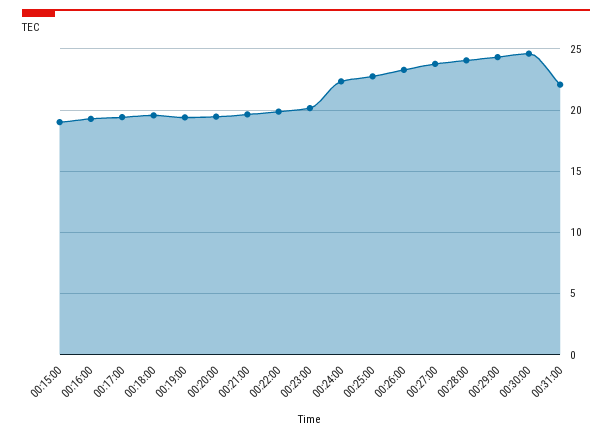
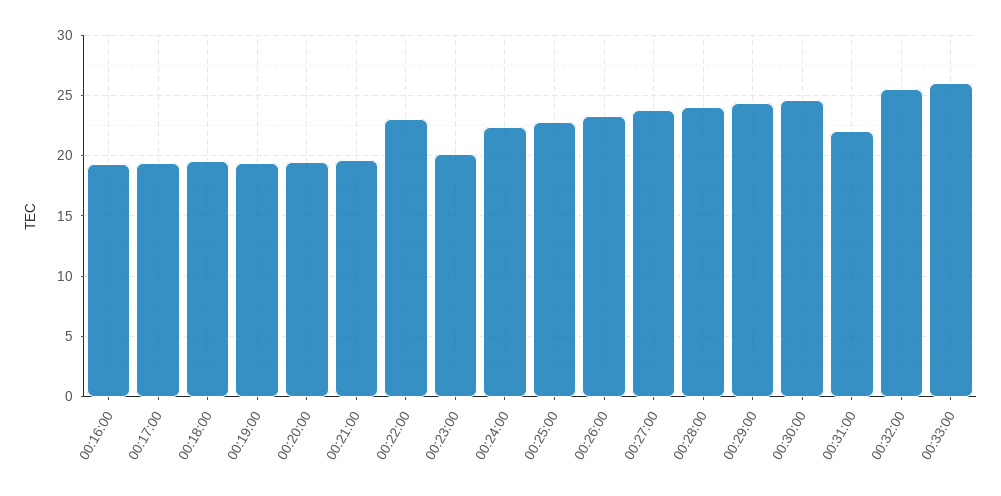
00:15:00: 19 -> none
00:22:00: 20 -> 23
00:32:00: none -> 25.5
00:33:00: none -> 26

